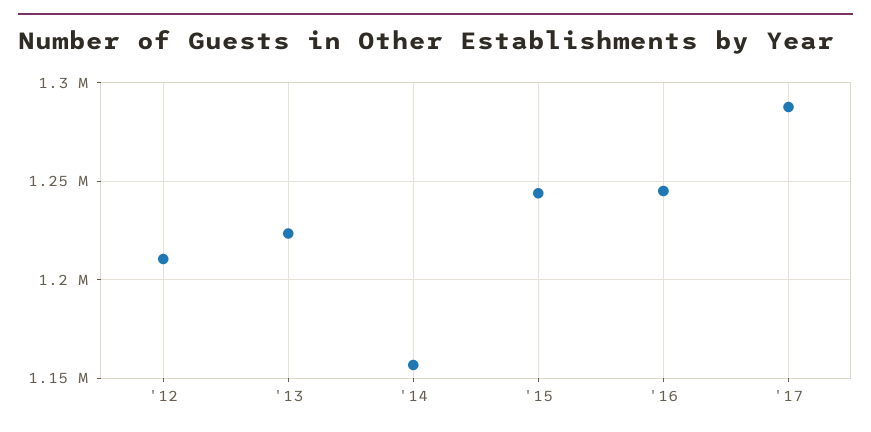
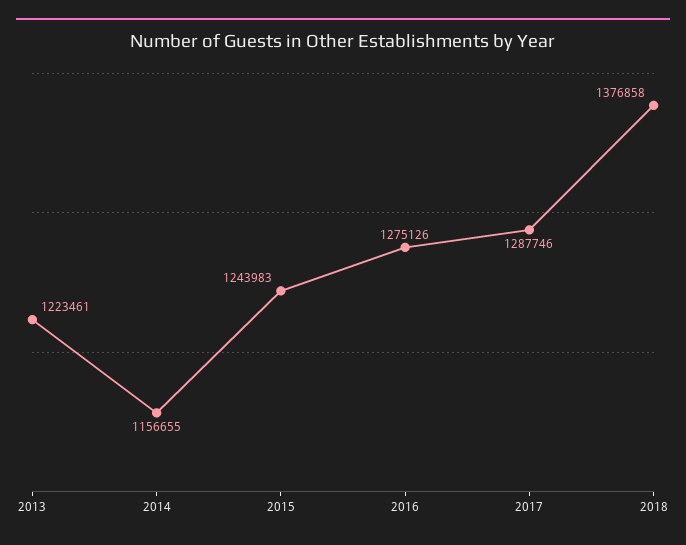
'12: 1210000 -> none
'16: 1245000 -> 1275126
2018: none -> 1376858

